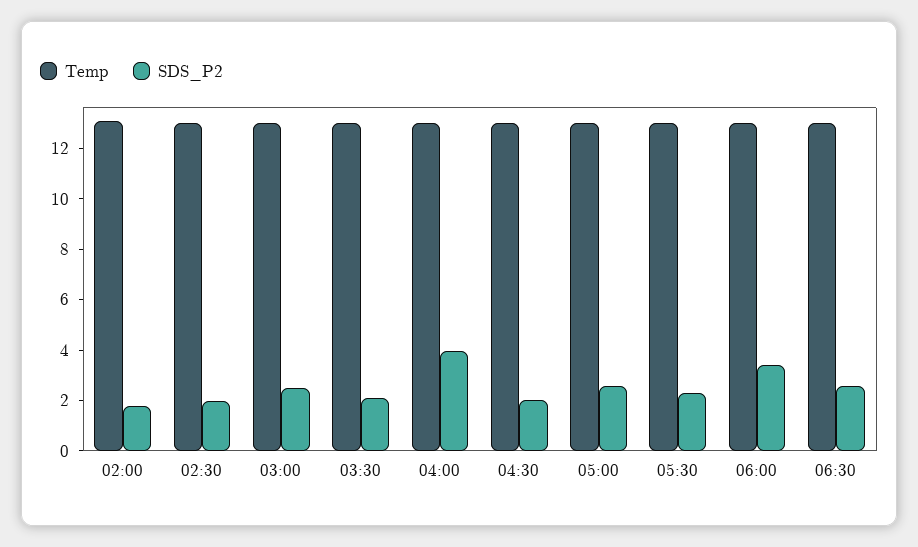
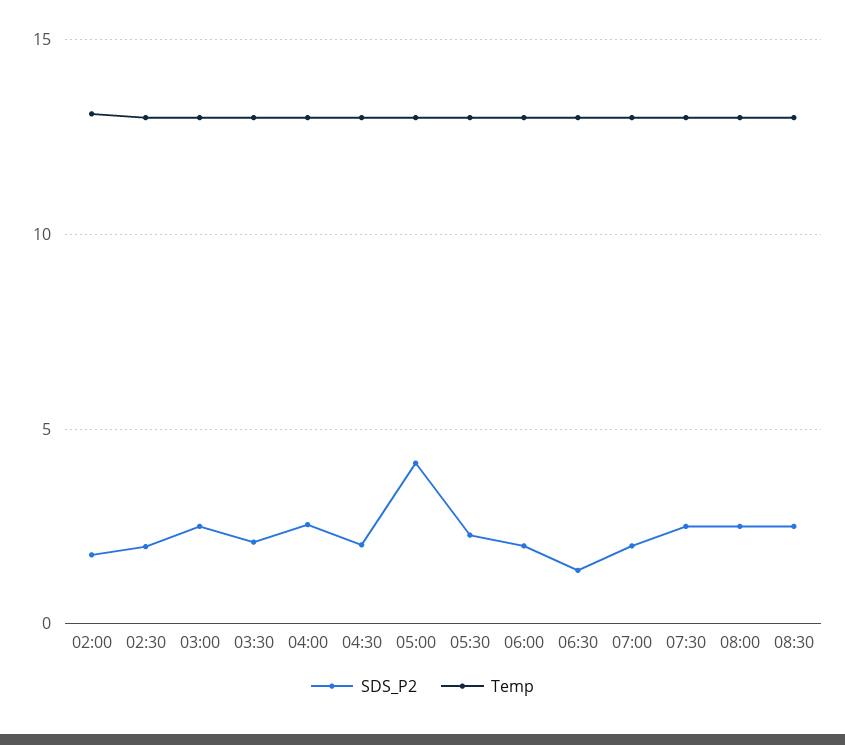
SDS_P2, 04:00: 4 -> 2.5
SDS_P2, 05:00: 2.5 -> 4
SDS_P2, 06:00: 3.5 -> 2
SDS_P2, 06:30: 2.5 -> 1.5
SDS_P2, 07:00: none -> 2
Temp, 07:00: none -> 13
SDS_P2, 07:30: none -> 2.5
Temp, 07:30: none -> 13
SDS_P2, 08:00: none -> 2.5
Temp, 08:00: none -> 13
SDS_P2, 08:30: none -> 2.5
Temp, 08:30: none -> 13

